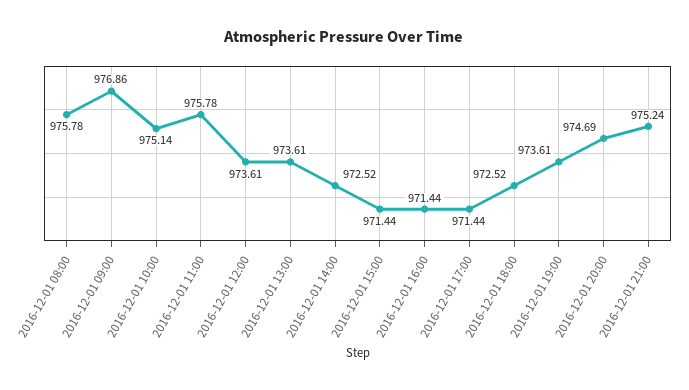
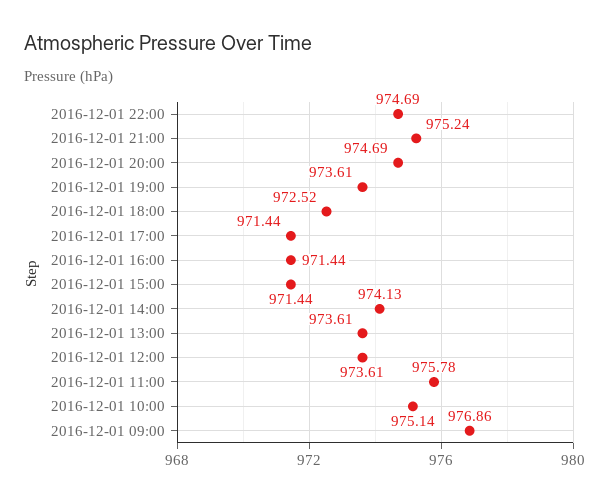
2016-12-01 08:00: 975.78 -> none
2016-12-01 14:00: 972.52 -> 974.13
2016-12-01 22:00: none -> 974.69

